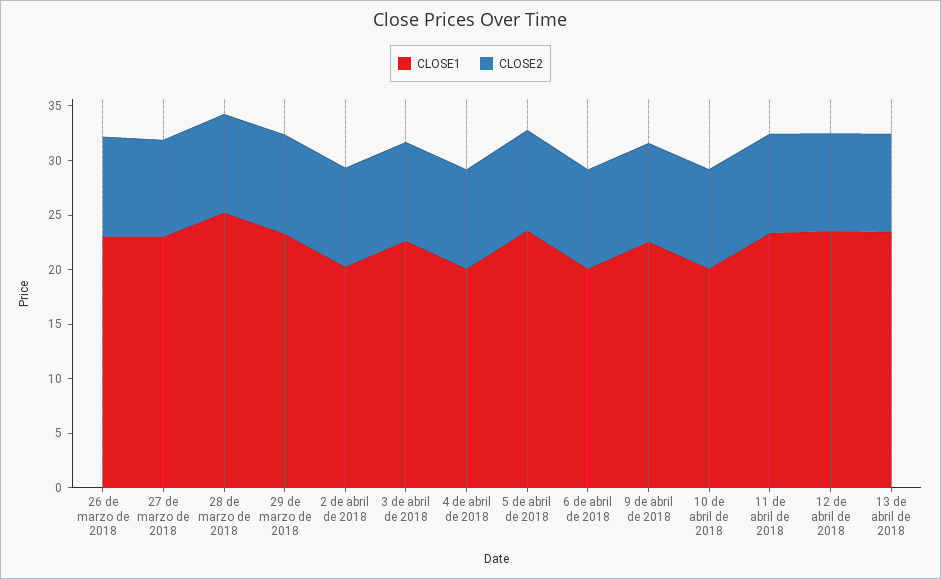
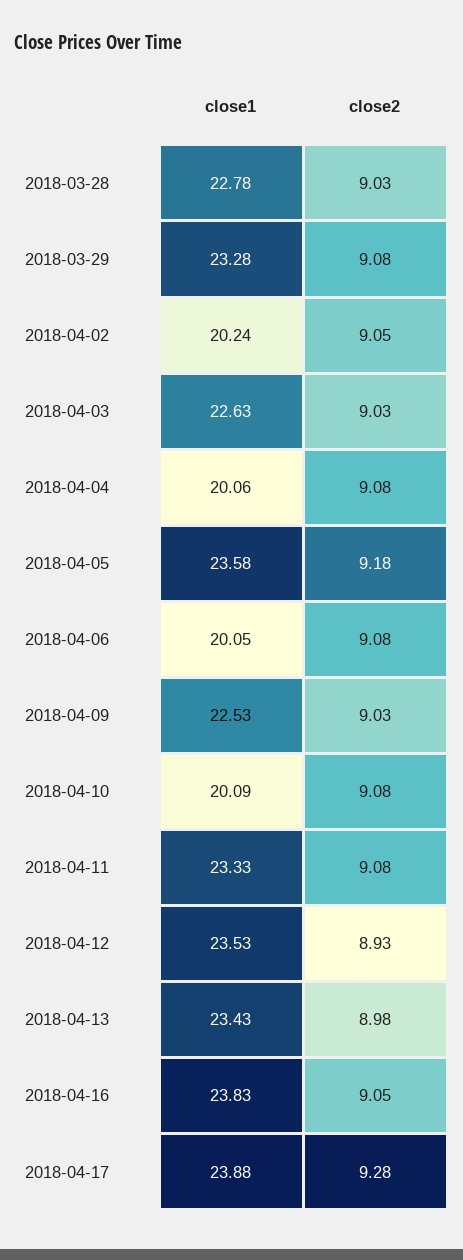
CLOSE1, 26 de marzo de 2018: 23 -> none
CLOSE2, 26 de marzo de 2018: 9 -> none
CLOSE1, 27 de marzo de 2018: 23 -> none
CLOSE2, 27 de marzo de 2018: 9 -> none
CLOSE1, 28 de marzo de 2018: 25 -> 22.78
CLOSE1, 2018-04-16: none -> 23.83
CLOSE2, 2018-04-16: none -> 9.05
CLOSE1, 2018-04-17: none -> 23.88
CLOSE2, 2018-04-17: none -> 9.28

